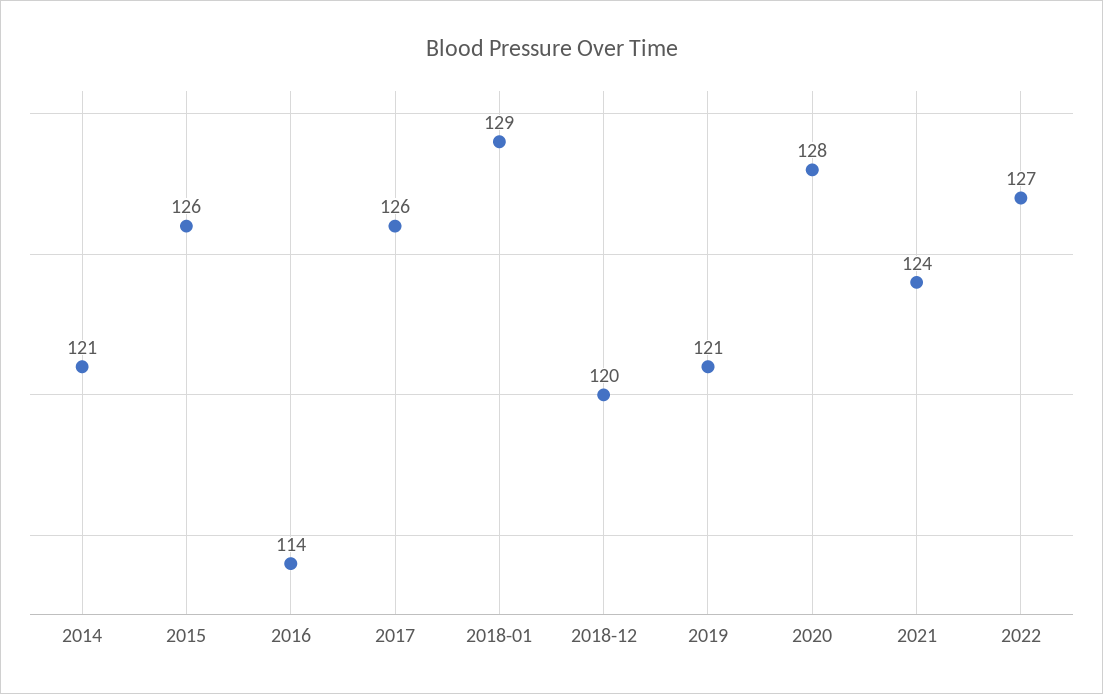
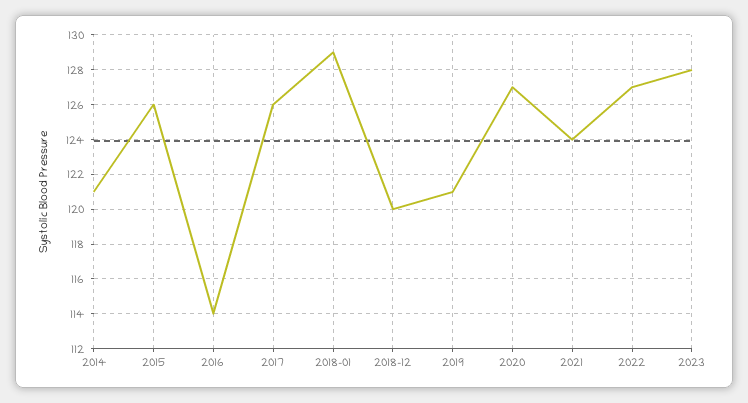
2020: 128 -> 127
2023: none -> 128

